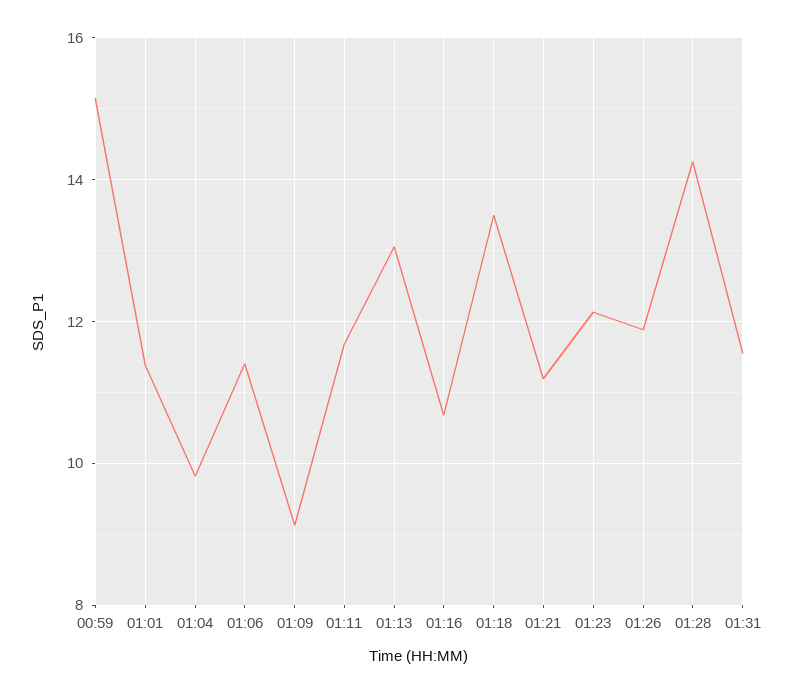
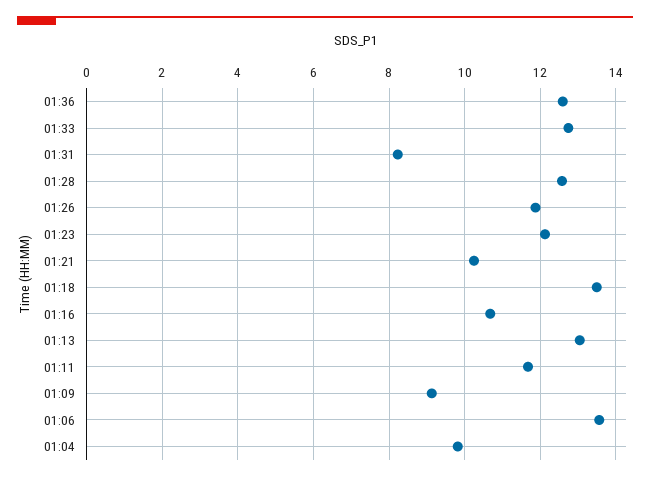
00:59: 15.2 -> none
01:01: 11.4 -> none
01:06: 11.4 -> 13.6
01:21: 11.2 -> 10.2
01:28: 14.2 -> 12.6
01:31: 11.6 -> 8.2
01:36: none -> 12.6
01:33: none -> 12.8

